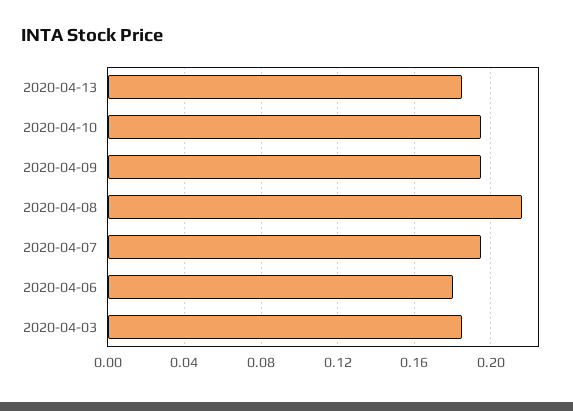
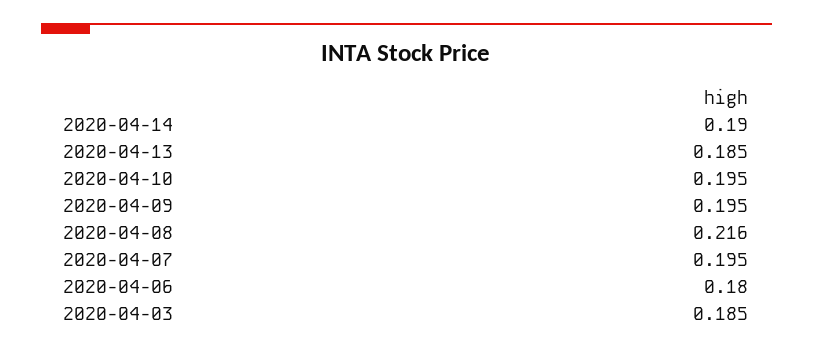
2020-04-14: none -> 0.19

